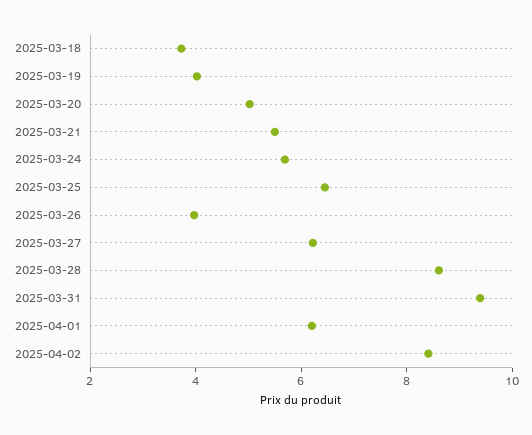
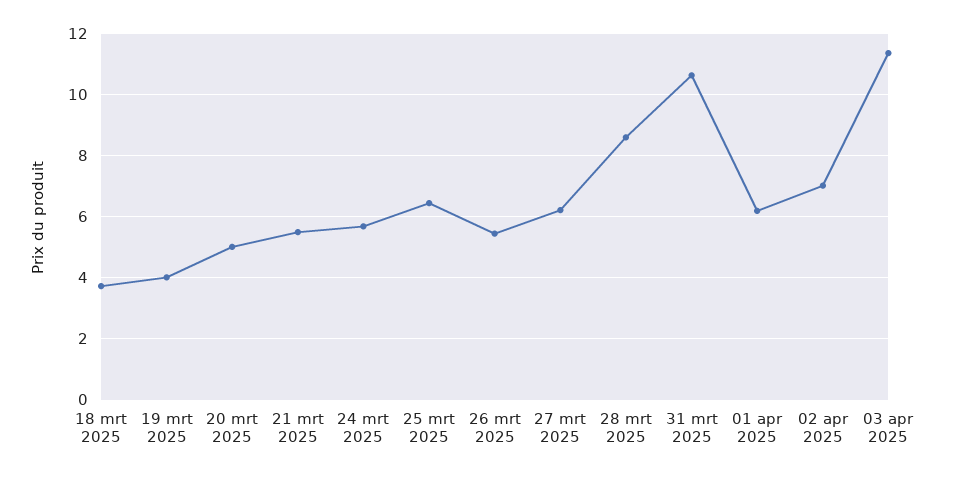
2025-03-26: 4 -> 5.4
2025-03-31: 9.5 -> 10.6
2025-04-02: 8.5 -> 7
03 apr 2025: none -> 11.4

